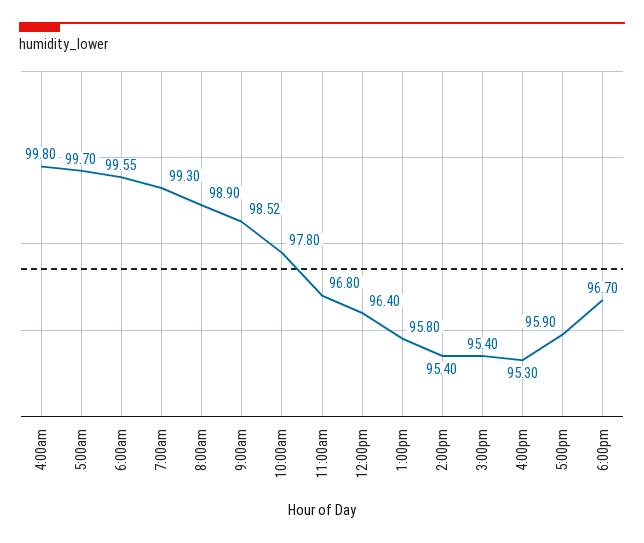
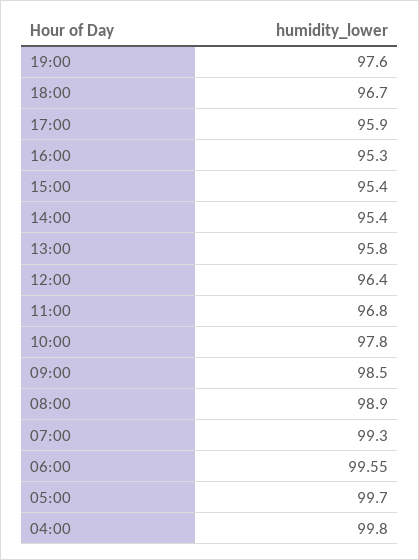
9:00am: 98.52 -> 98.5
19:00: none -> 97.6

